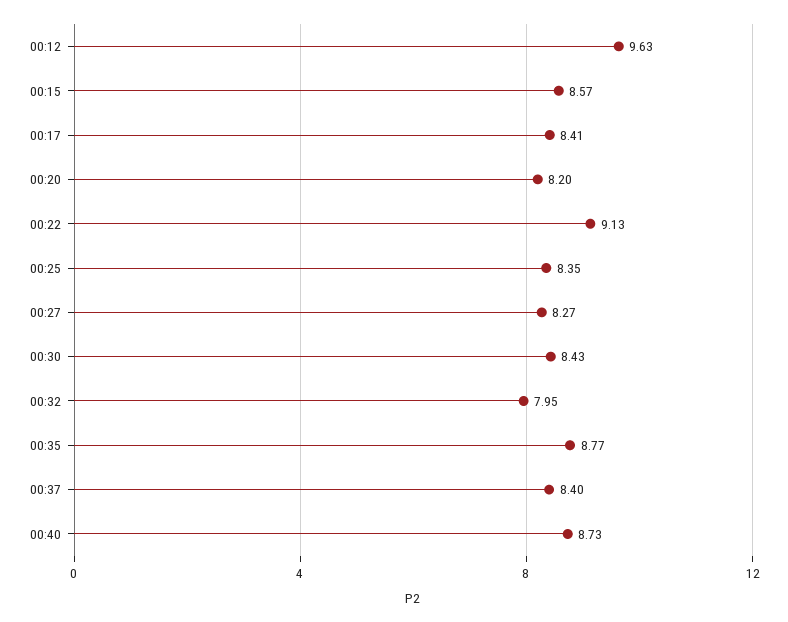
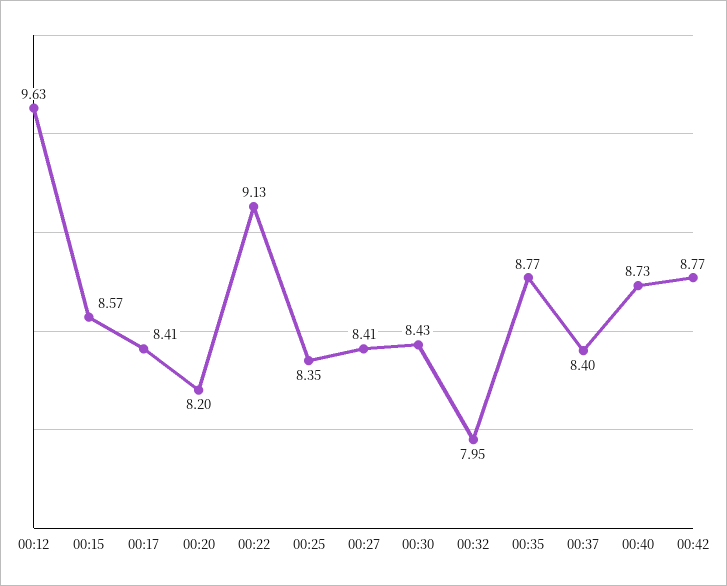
00:27: 8.27 -> 8.41
00:42: none -> 8.77

